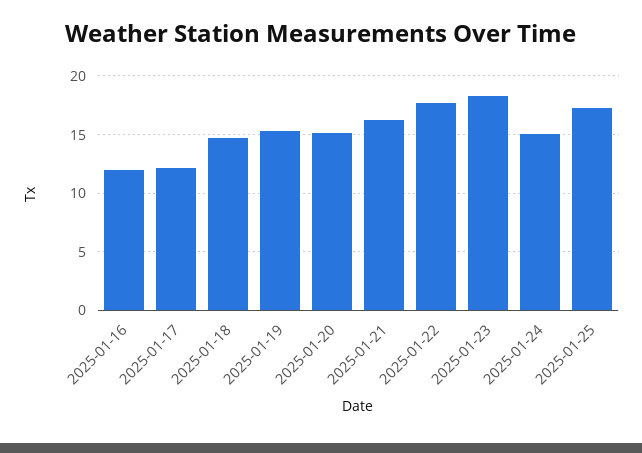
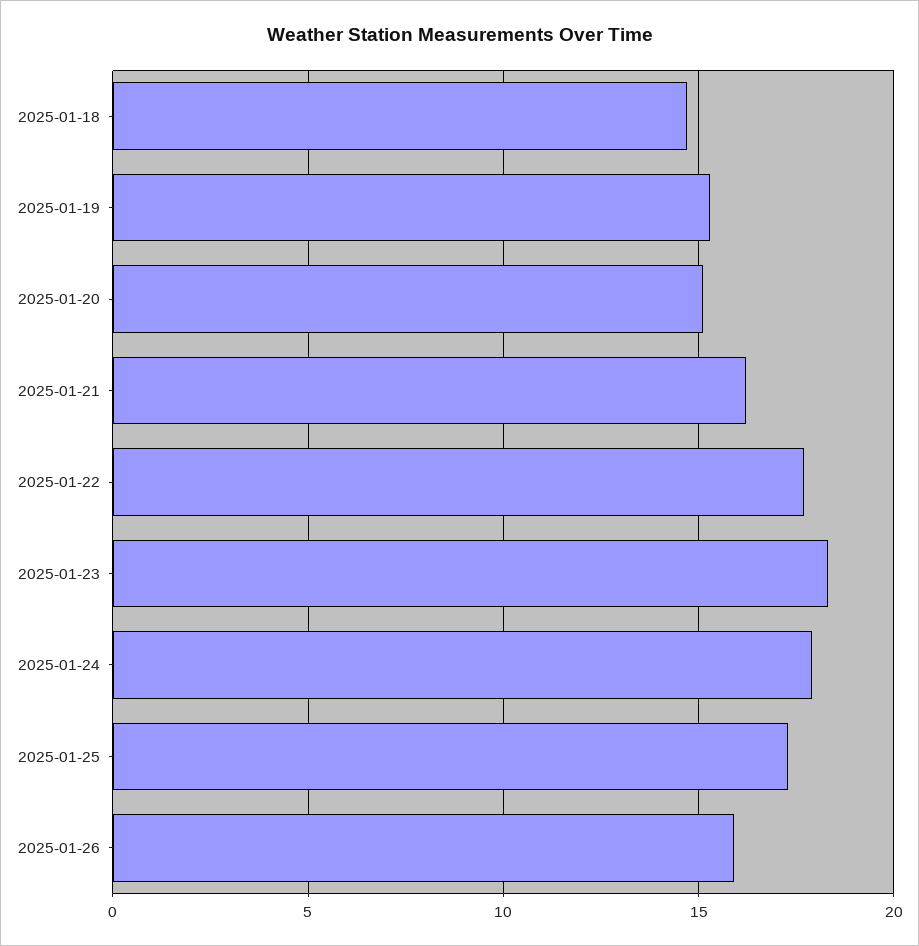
2025-01-16: 12 -> none
2025-01-17: 12 -> none
2025-01-24: 15 -> 18
2025-01-26: none -> 16

